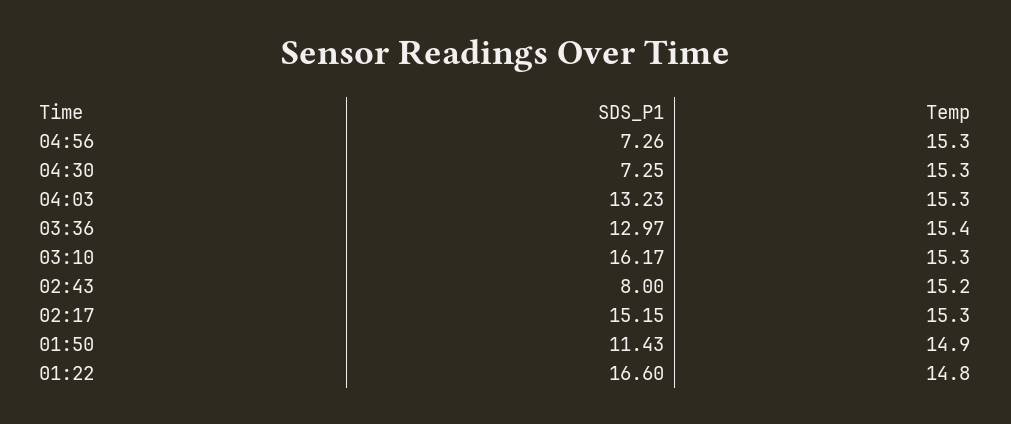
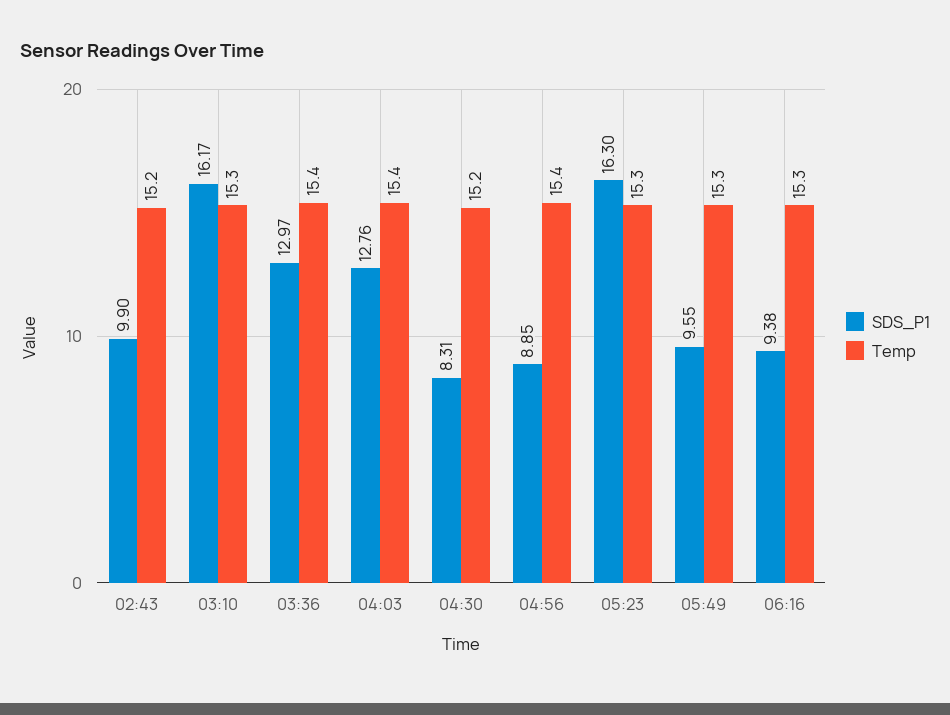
SDS_P1, 04:56: 7.26 -> 8.85
Temp, 04:56: 15.3 -> 15.4
SDS_P1, 04:30: 7.25 -> 8.31
Temp, 04:30: 15.3 -> 15.2
SDS_P1, 04:03: 13.23 -> 12.76
Temp, 04:03: 15.3 -> 15.4
SDS_P1, 02:43: 8 -> 9.9
SDS_P1, 02:17: 15.15 -> none
Temp, 02:17: 15.3 -> none
SDS_P1, 01:50: 11.43 -> none
Temp, 01:50: 14.9 -> none
SDS_P1, 01:22: 16.6 -> none
Temp, 01:22: 14.8 -> none
SDS_P1, 05:23: none -> 16.3
Temp, 05:23: none -> 15.3
SDS_P1, 05:49: none -> 9.55
Temp, 05:49: none -> 15.3
SDS_P1, 06:16: none -> 9.38
Temp, 06:16: none -> 15.3

